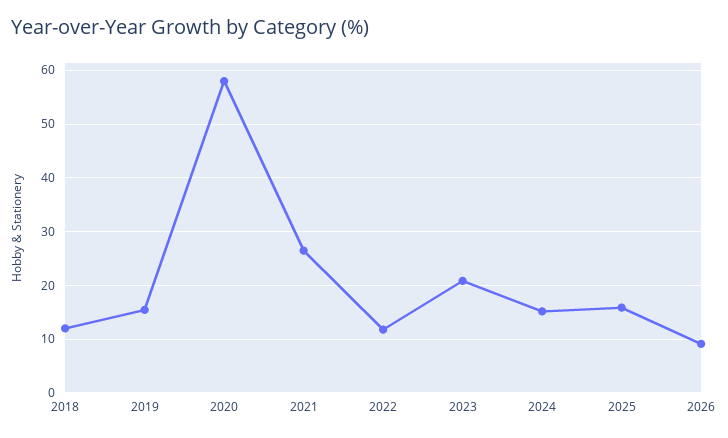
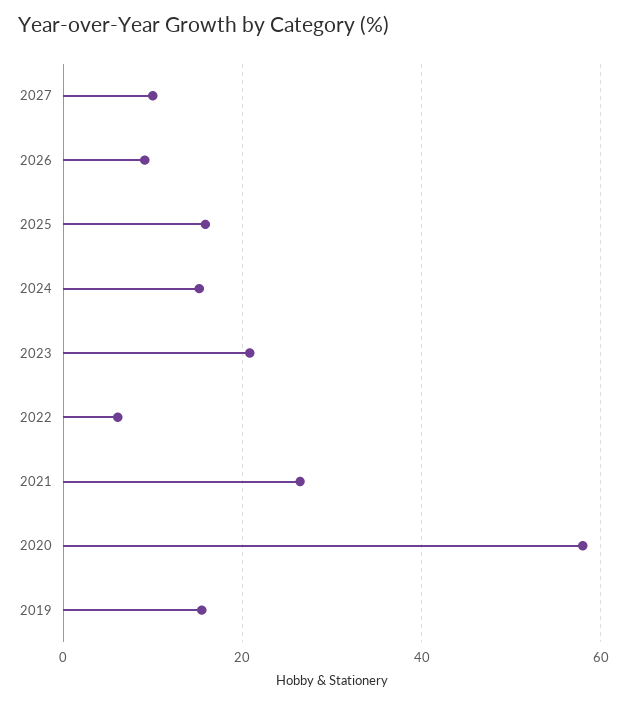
2018: 12 -> none
2022: 12 -> 6
2027: none -> 10

